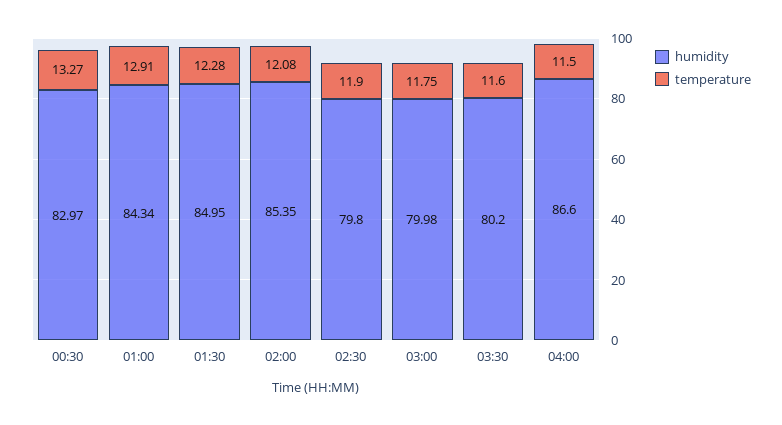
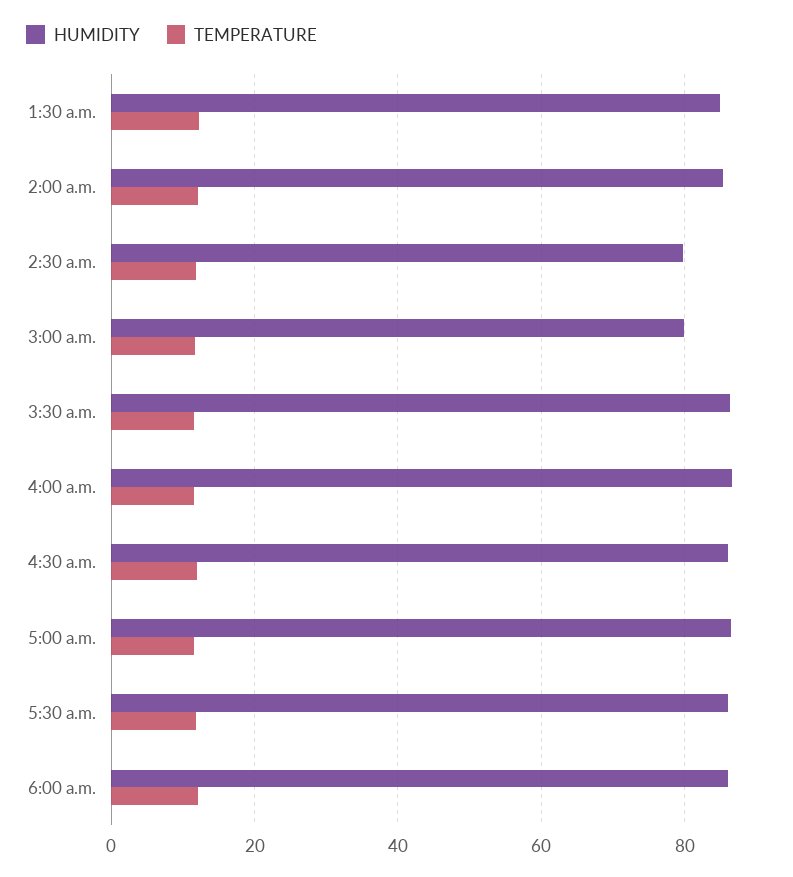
humidity, 00:30: 82.97 -> none
temperature, 00:30: 13.27 -> none
humidity, 01:00: 84.34 -> none
temperature, 01:00: 12.91 -> none
humidity, 03:30: 80.2 -> 86
humidity, 4:30 a.m.: none -> 86
temperature, 4:30 a.m.: none -> 12
humidity, 5:00 a.m.: none -> 86
temperature, 5:00 a.m.: none -> 12
humidity, 5:30 a.m.: none -> 86
temperature, 5:30 a.m.: none -> 12
humidity, 6:00 a.m.: none -> 86
temperature, 6:00 a.m.: none -> 12

